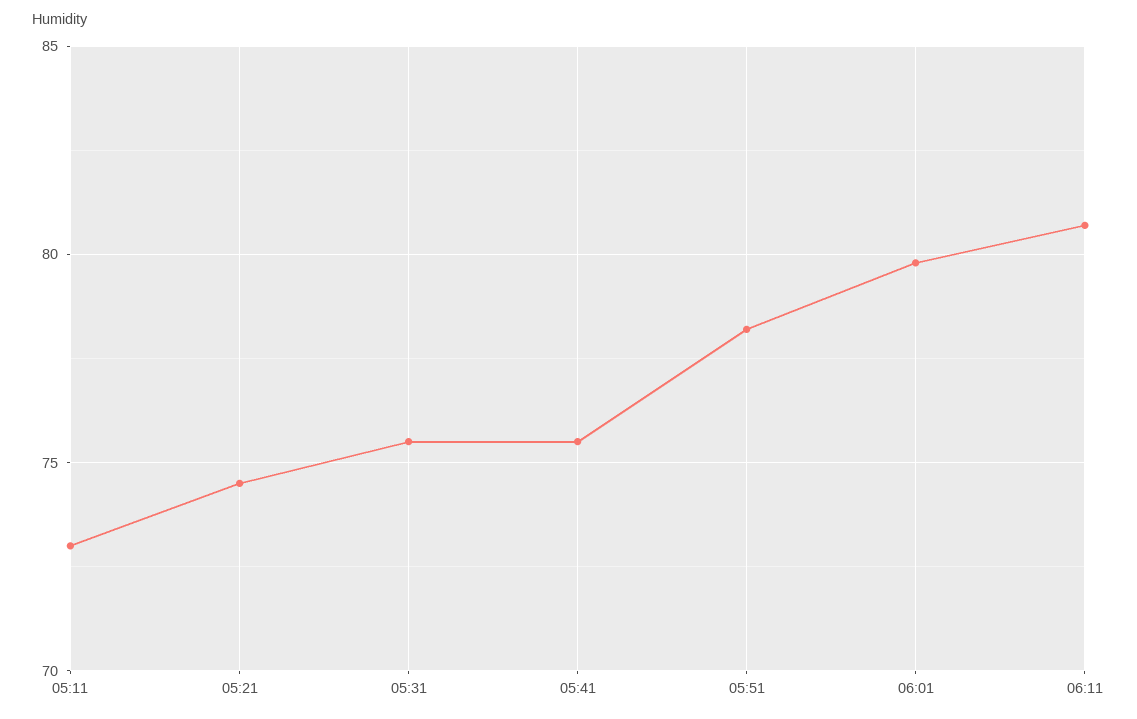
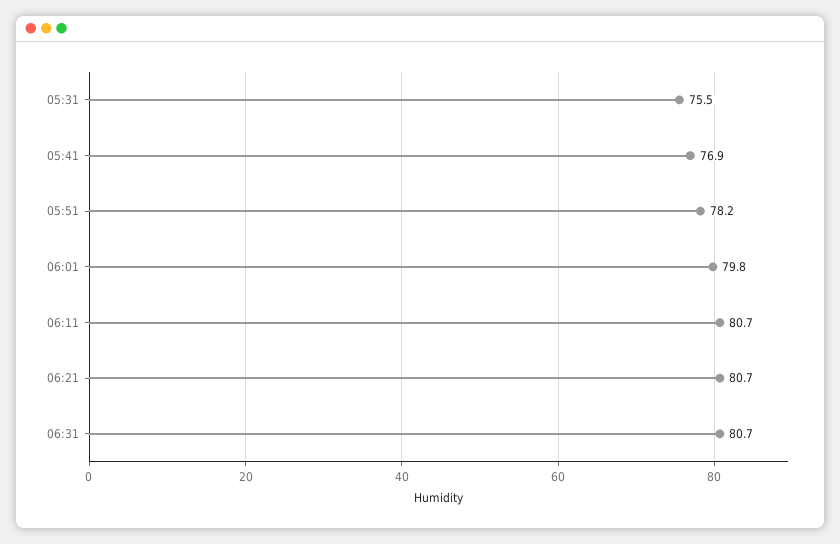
05:11: 73 -> none
05:21: 74.5 -> none
05:41: 75.5 -> 76.9
06:21: none -> 80.7
06:31: none -> 80.7

